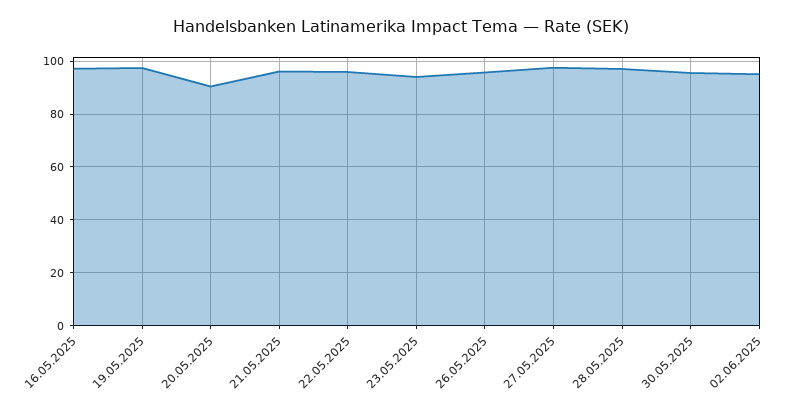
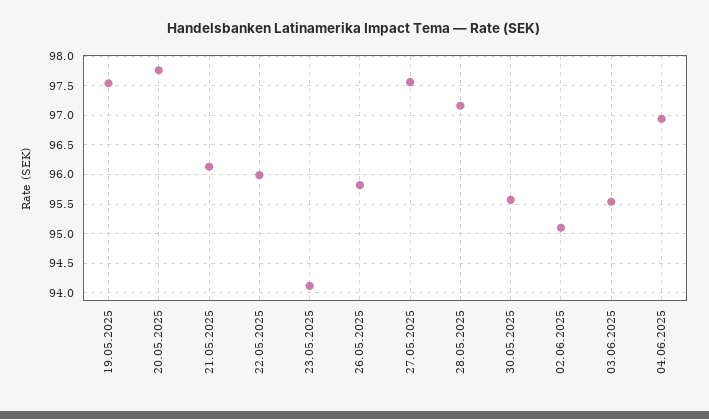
16.05.2025: 97.5 -> none
20.05.2025: 90 -> 97.75
03.06.2025: none -> 95.5
04.06.2025: none -> 97

